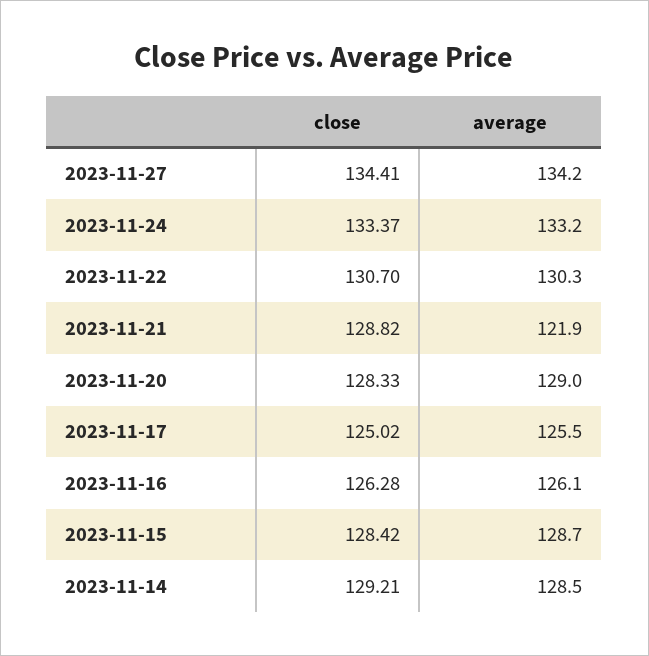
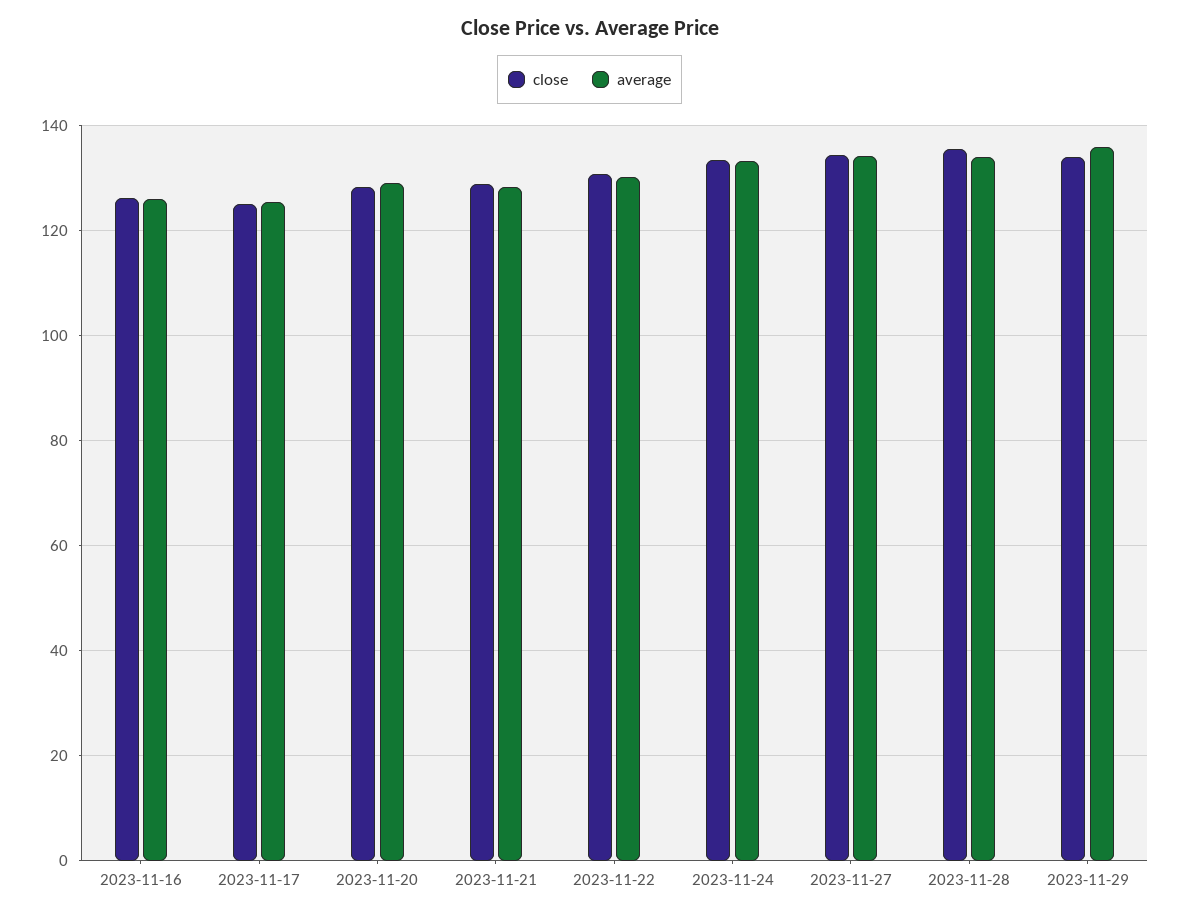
average, 2023-11-21: 121.9 -> 128
close, 2023-11-15: 128.42 -> none
average, 2023-11-15: 128.7 -> none
close, 2023-11-14: 129.21 -> none
average, 2023-11-14: 128.5 -> none
close, 2023-11-28: none -> 136
average, 2023-11-28: none -> 134
close, 2023-11-29: none -> 134
average, 2023-11-29: none -> 136

